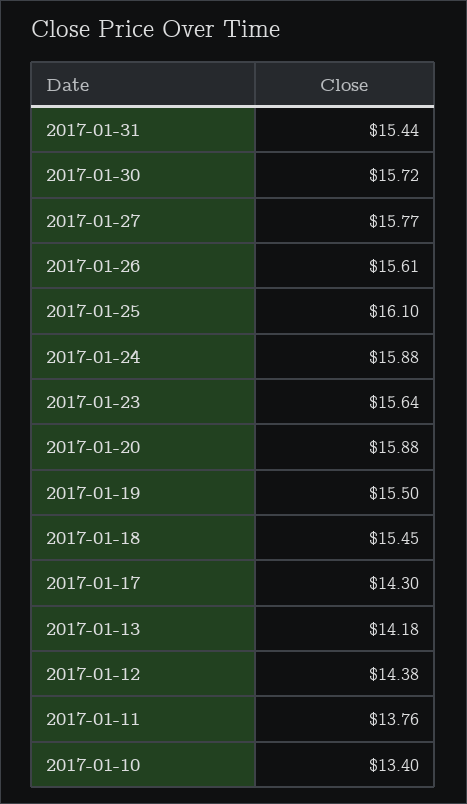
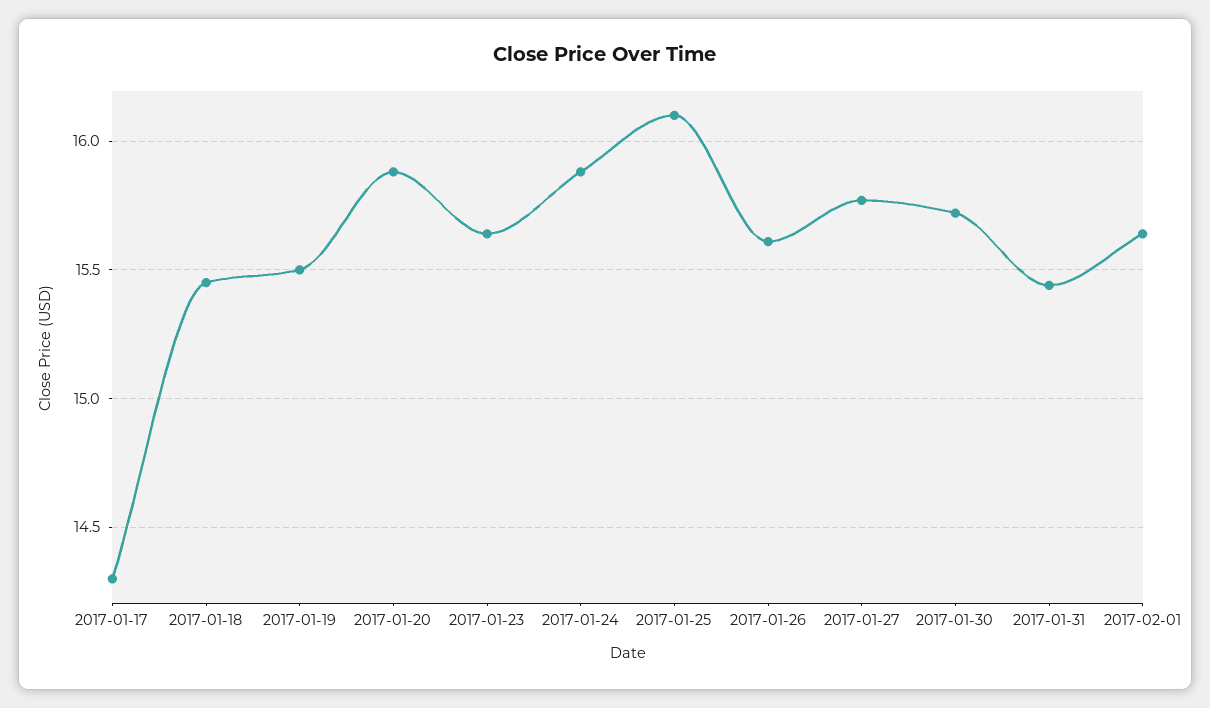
2017-01-13: 14.18 -> none
2017-01-12: 14.38 -> none
2017-01-11: 13.76 -> none
2017-01-10: 13.4 -> none
2017-02-01: none -> 15.65

